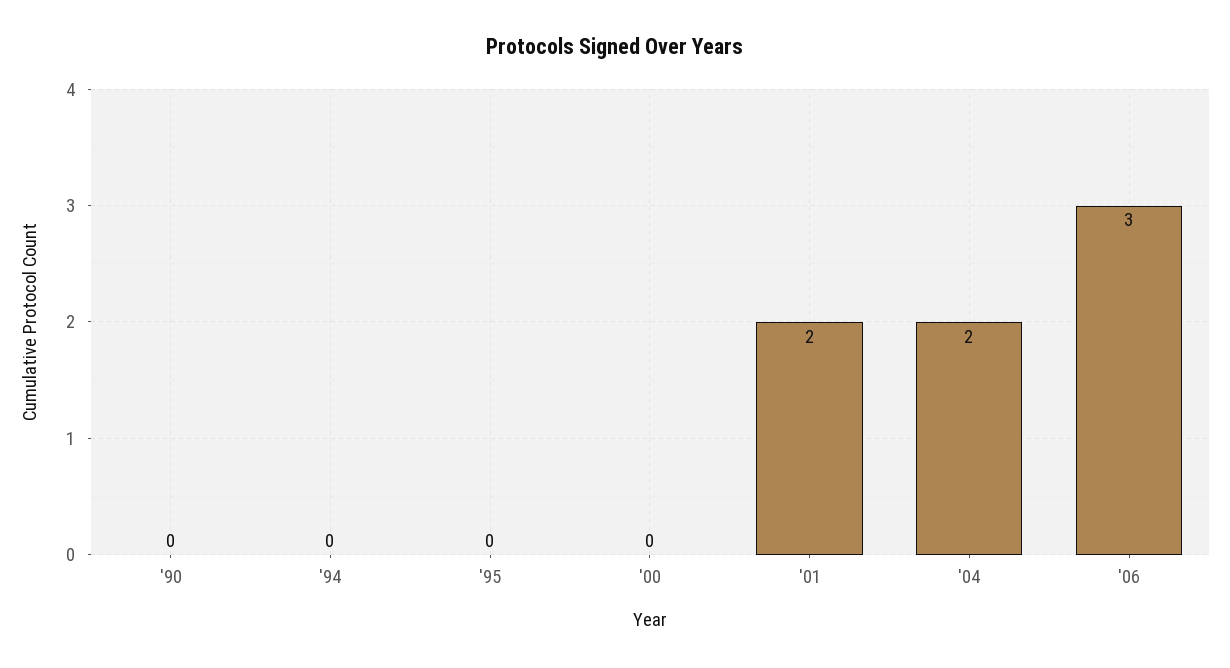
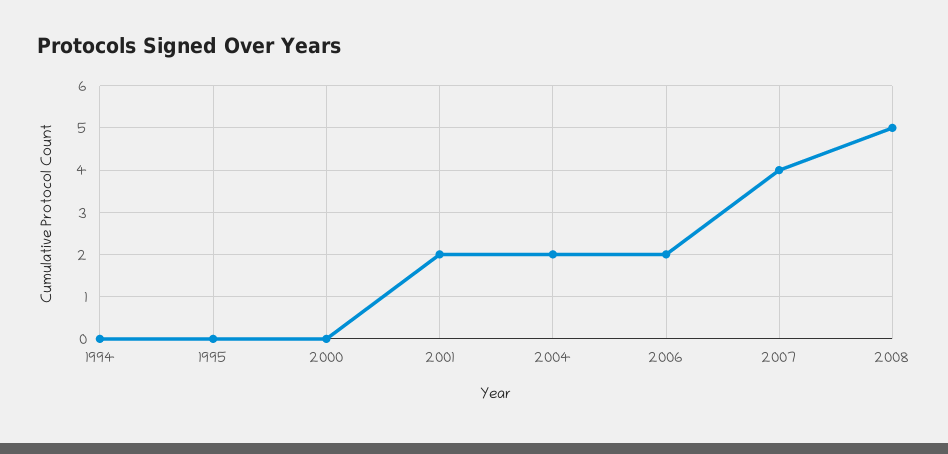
'90: 0 -> none
'06: 3 -> 2
2007: none -> 4
2008: none -> 5

